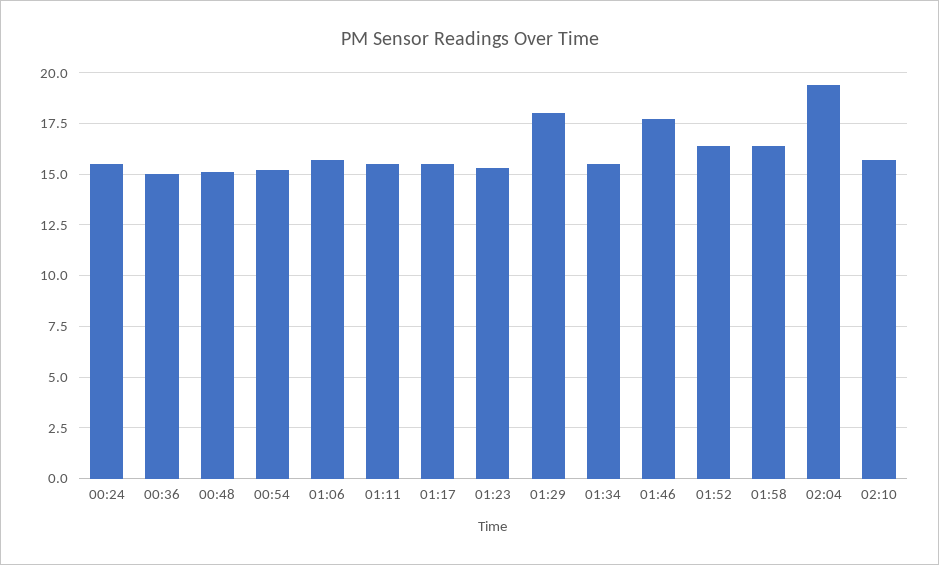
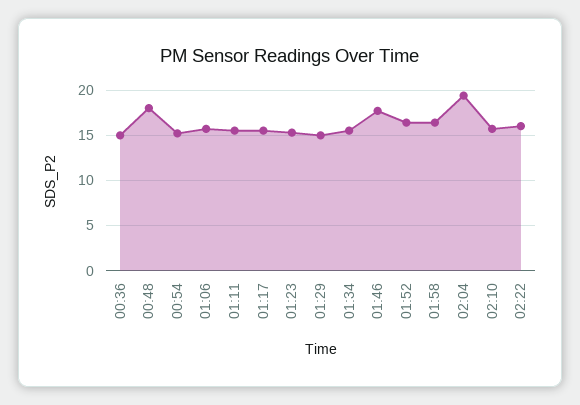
00:24: 15.5 -> none
00:48: 15 -> 18
01:29: 18 -> 15
02:22: none -> 16

